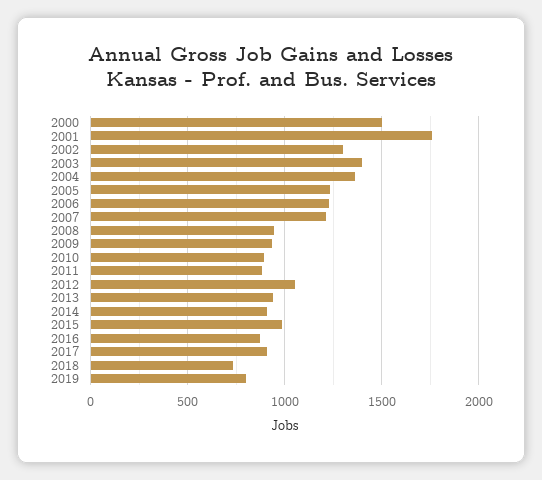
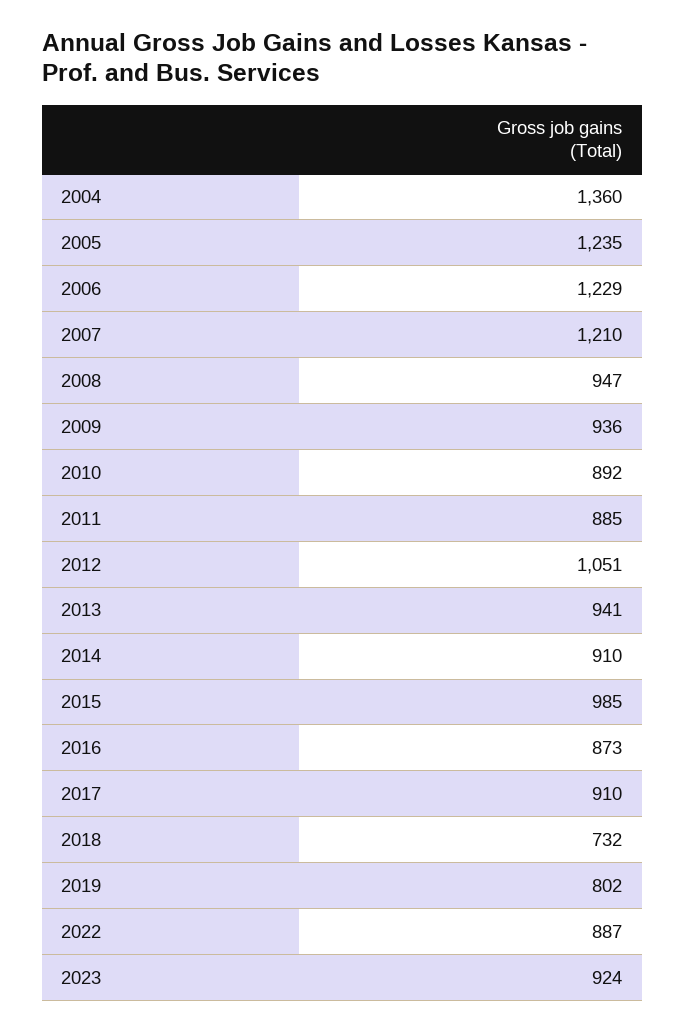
2000: 1500 -> none
2001: 1750 -> none
2002: 1300 -> none
2003: 1400 -> none
2022: none -> 887
2023: none -> 924

